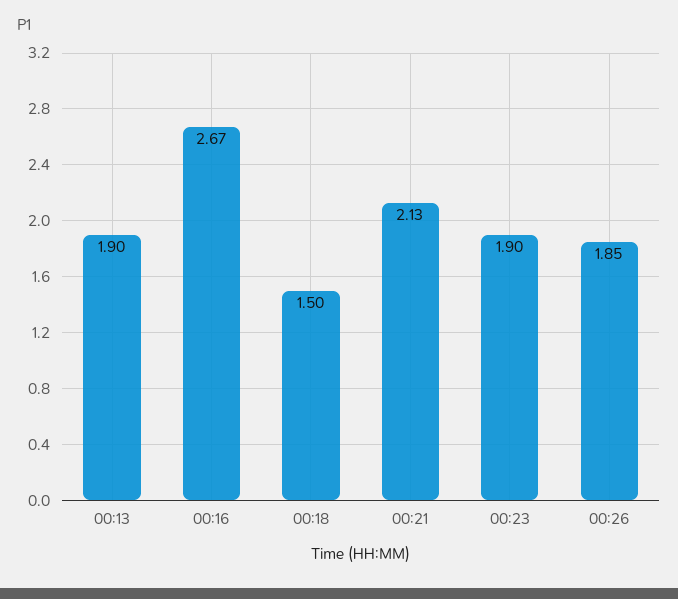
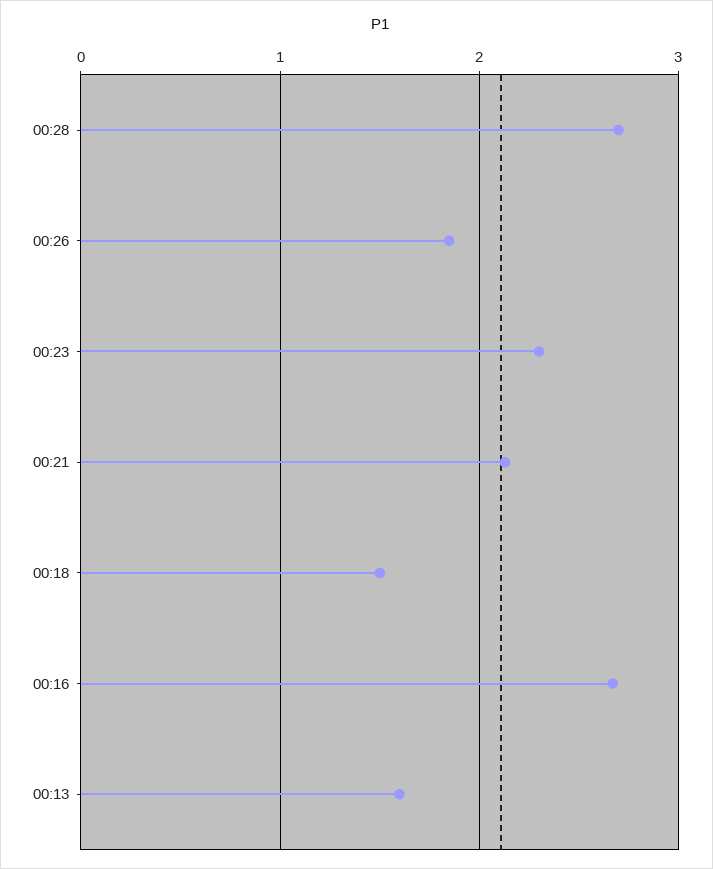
00:13: 1.9 -> 1.6
00:23: 1.9 -> 2.3
00:28: none -> 2.7

